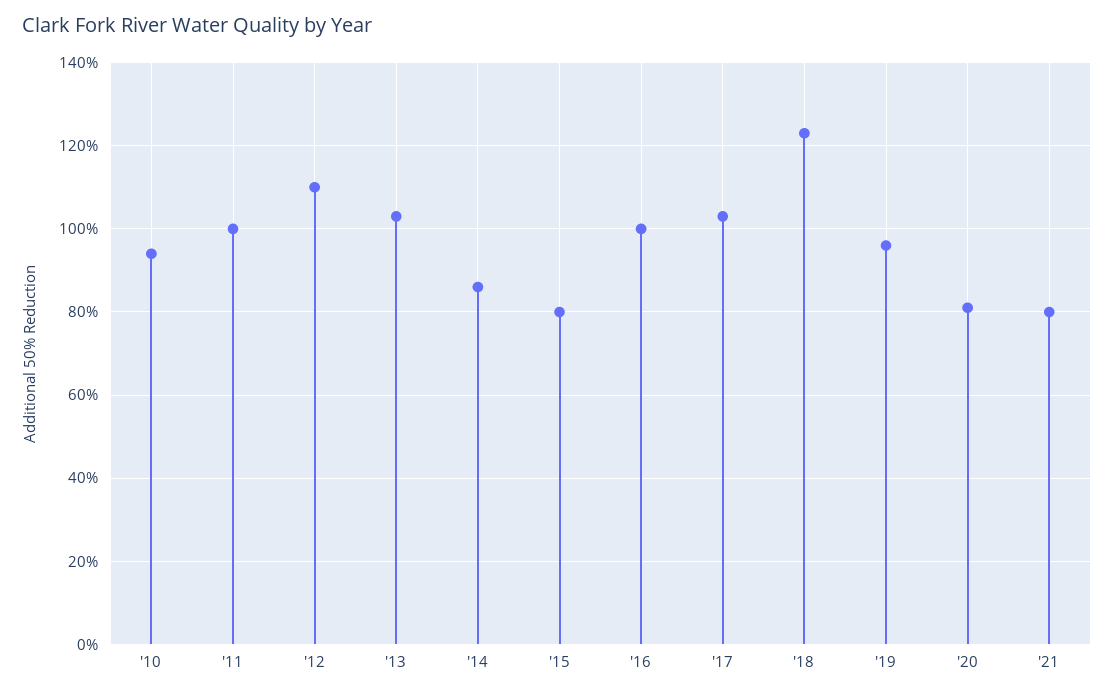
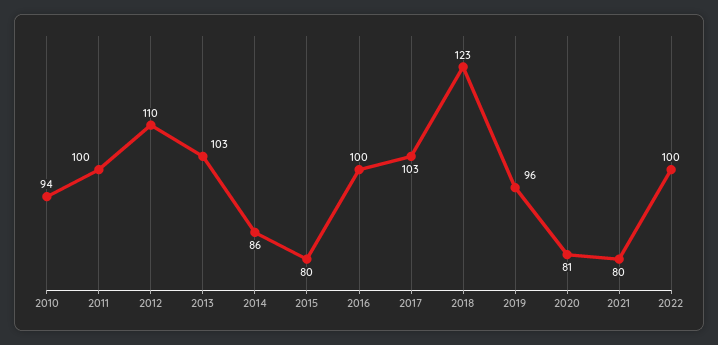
2022: none -> 100

